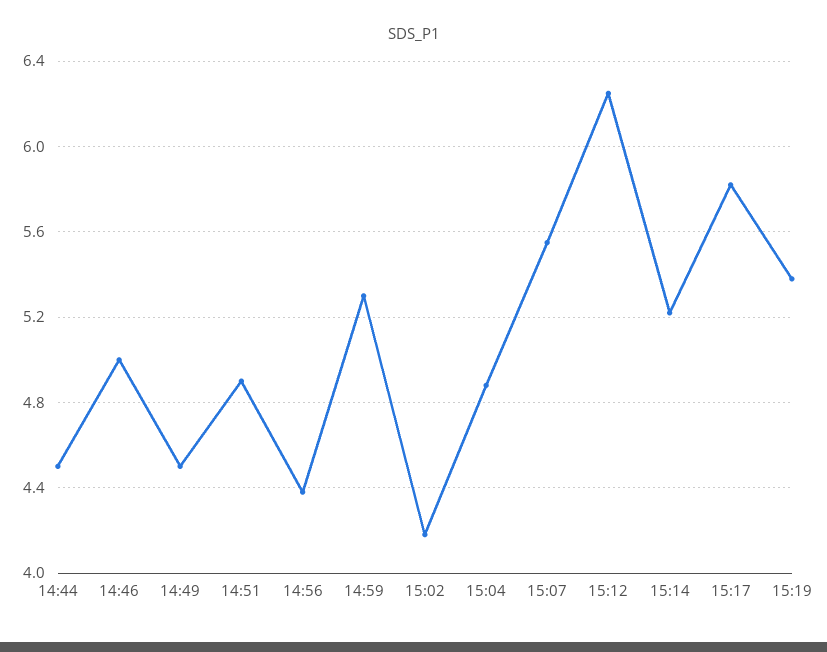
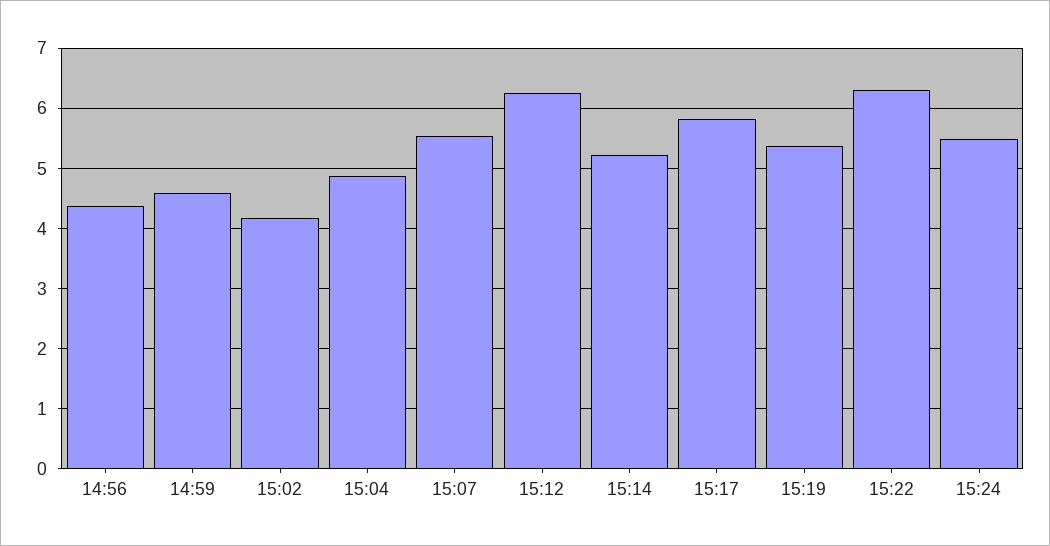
14:44: 4.5 -> none
14:46: 5 -> none
14:49: 4.5 -> none
14:51: 4.9 -> none
14:59: 5.3 -> 4.6
15:22: none -> 6.3
15:24: none -> 5.5

